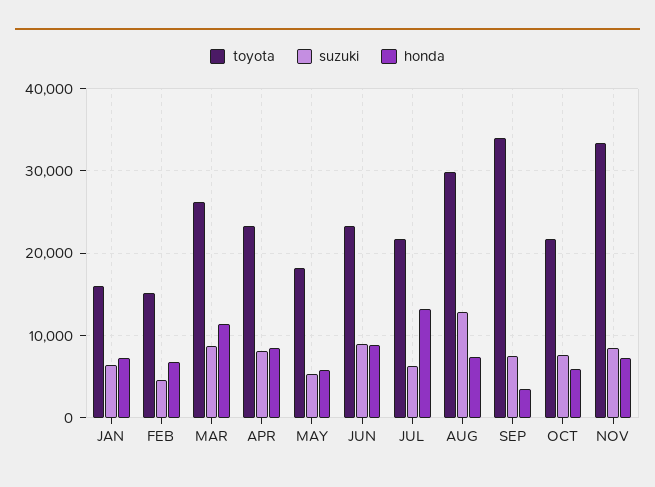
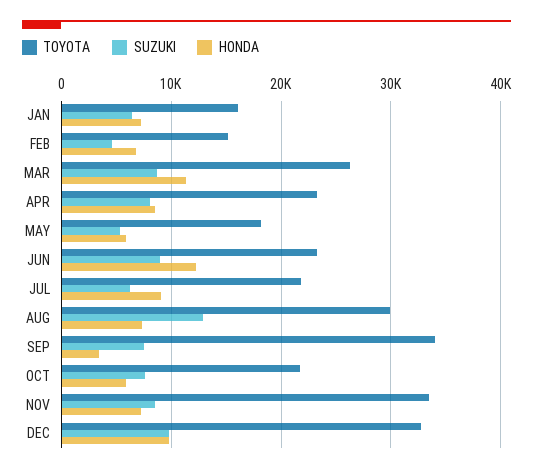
honda, JUN: 9000 -> 12000
honda, JUL: 13000 -> 9000
toyota, DEC: none -> 33000
suzuki, DEC: none -> 10000
honda, DEC: none -> 10000

